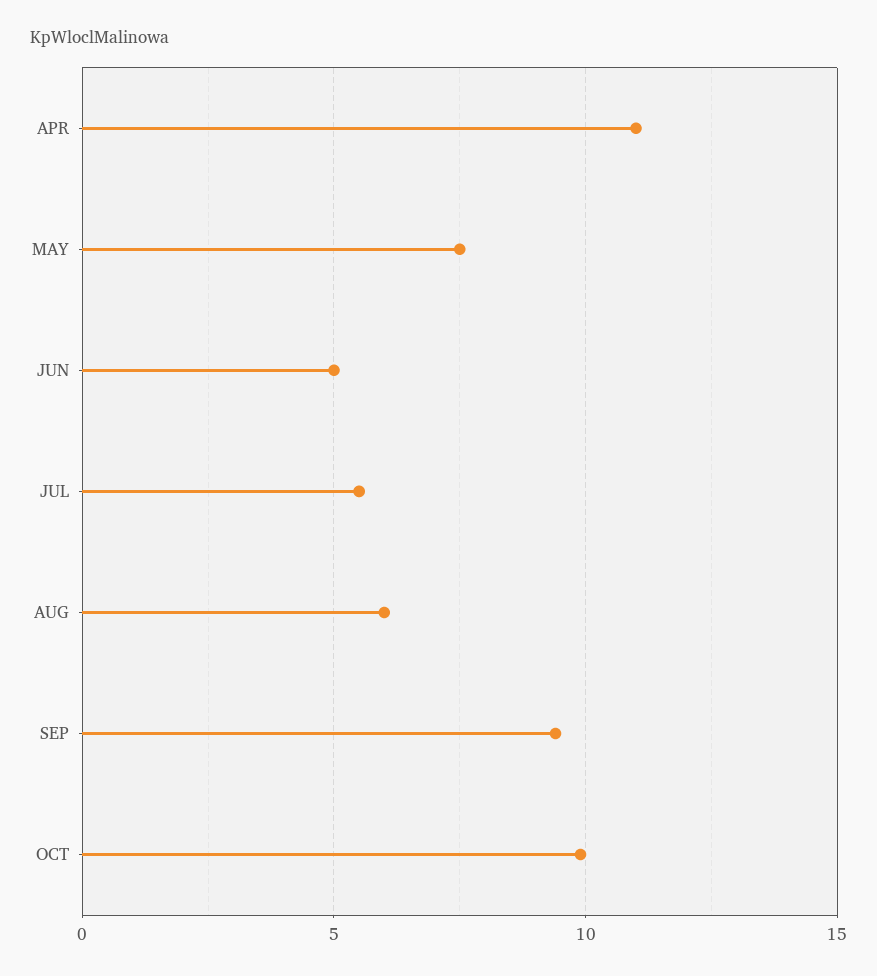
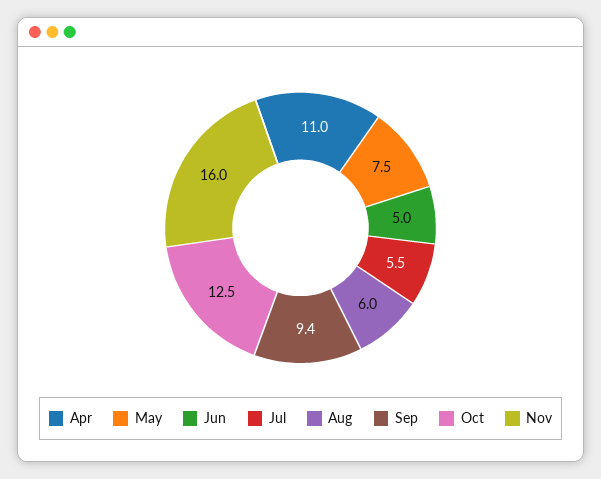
OCT: 10 -> 12.5
Nov: none -> 16

